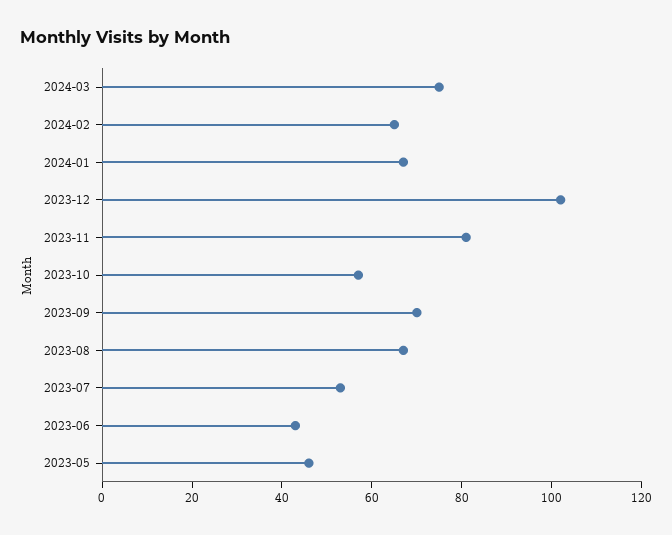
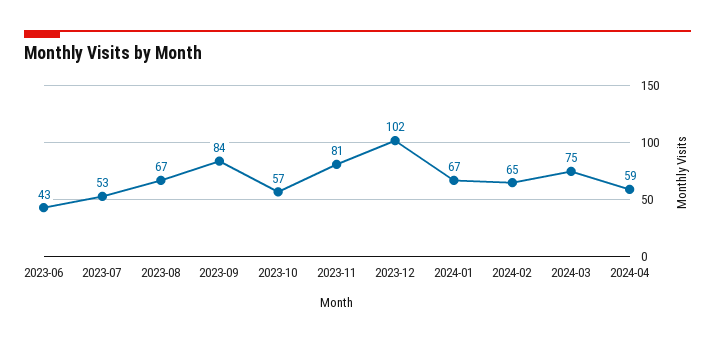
2023-09: 70 -> 84
2023-05: 45 -> none
2024-04: none -> 59

